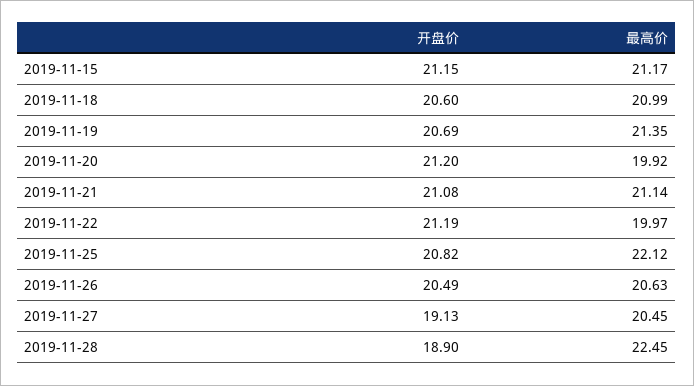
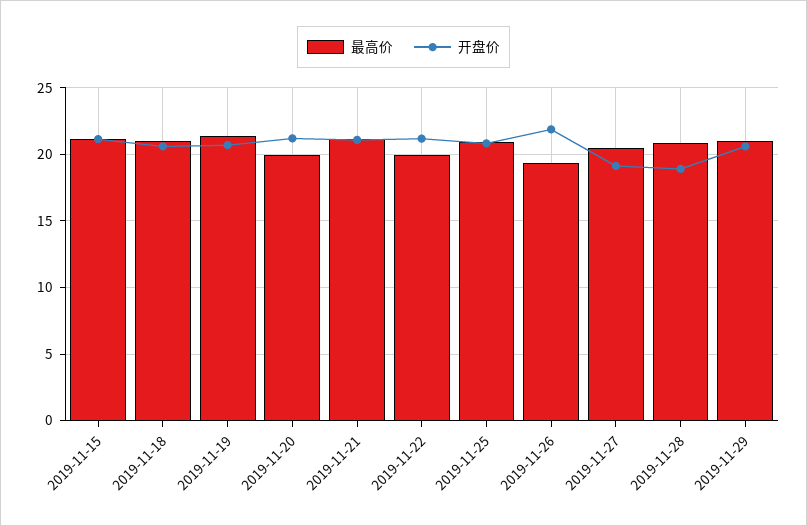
最高价, 2019-11-25: 22.12 -> 21
开盘价, 2019-11-26: 20.49 -> 22
最高价, 2019-11-26: 20.63 -> 19.5
最高价, 2019-11-28: 22.45 -> 21
最高价, 2019-11-29: none -> 21
开盘价, 2019-11-29: none -> 20.5

